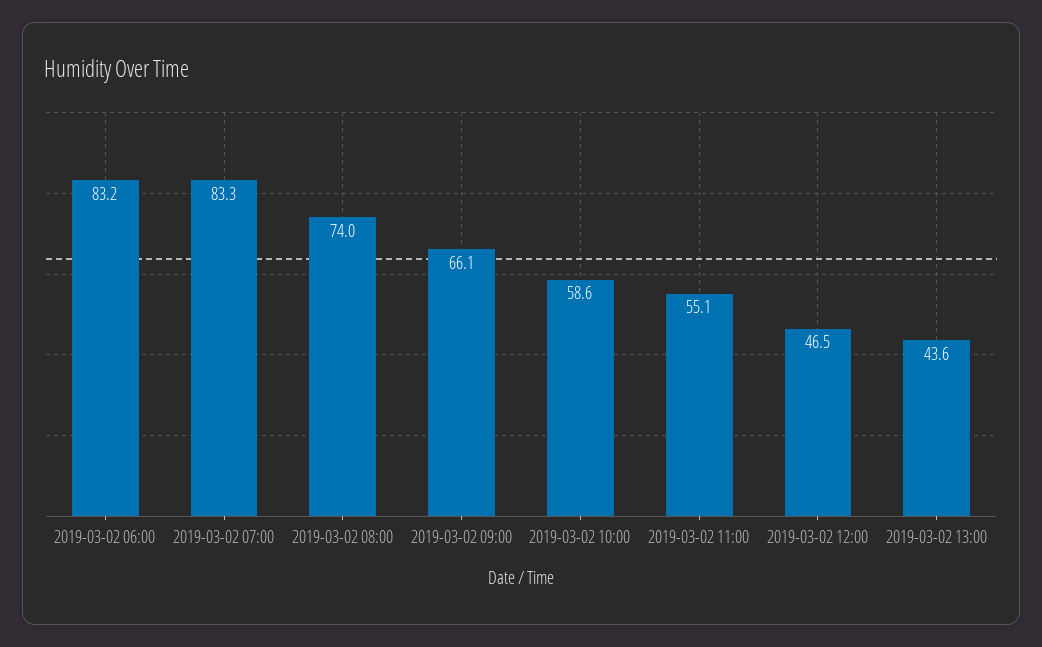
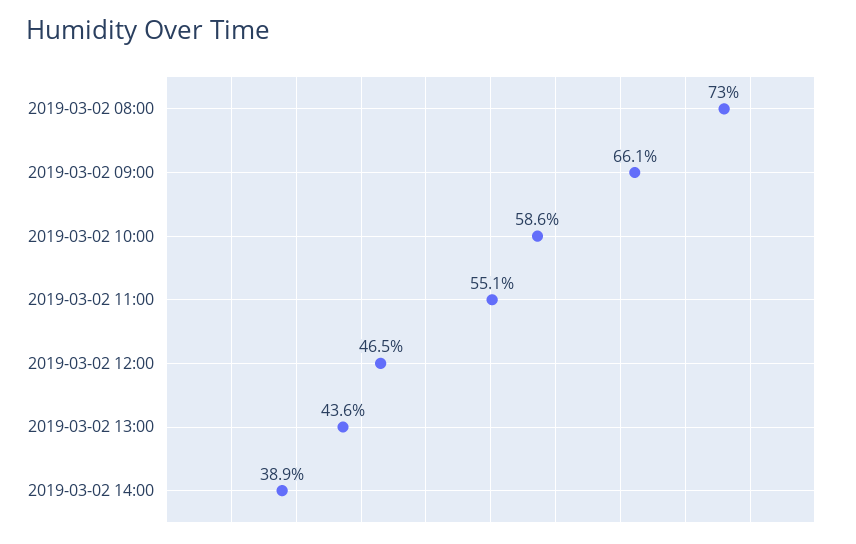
2019-03-02 06:00: 83.2 -> none
2019-03-02 07:00: 83.3 -> none
2019-03-02 08:00: 74 -> 73
2019-03-02 14:00: none -> 38.9

